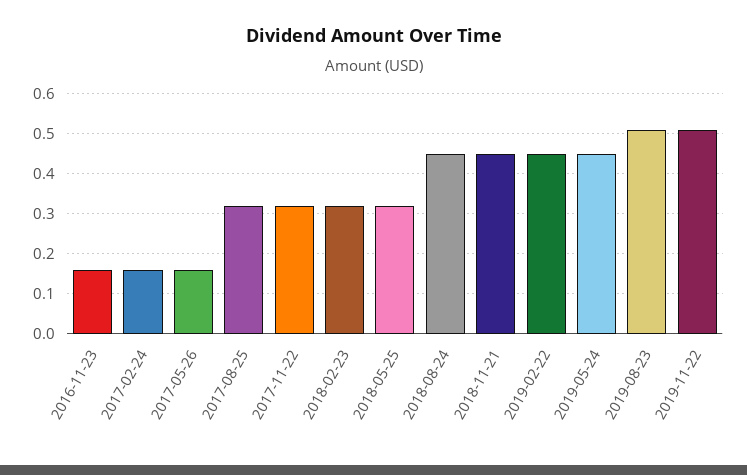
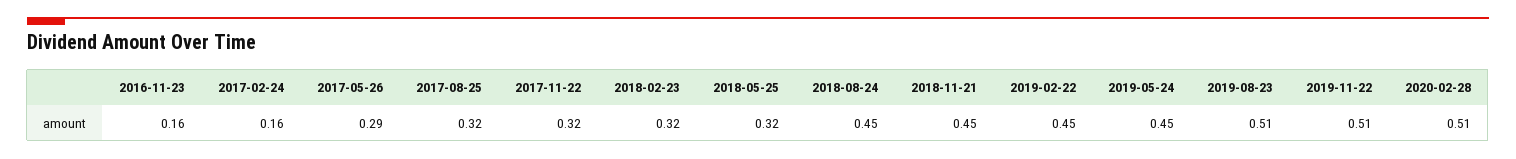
2017-05-26: 0.15 -> 0.29
2020-02-28: none -> 0.51

